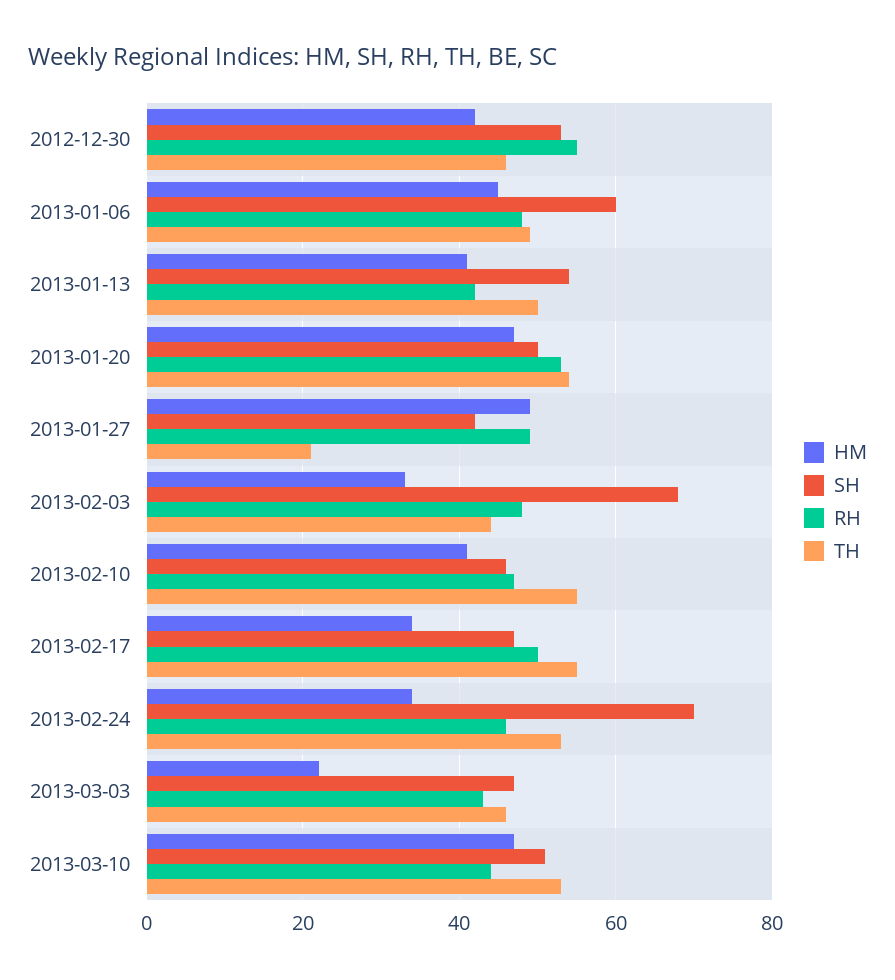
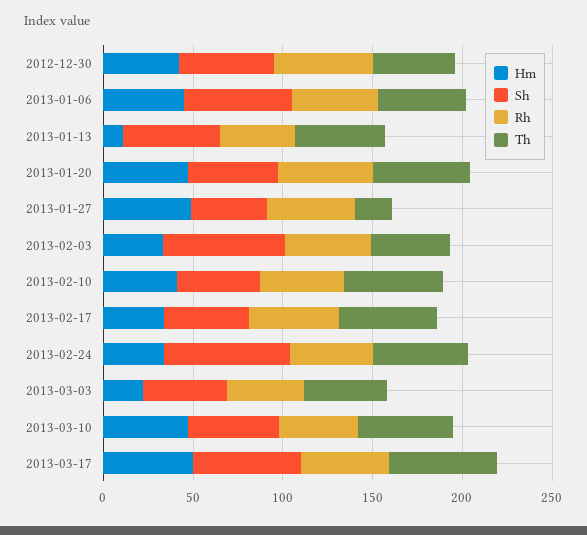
HM, 2013-01-13: 40 -> 10
HM, 2013-03-17: none -> 50
SH, 2013-03-17: none -> 60
RH, 2013-03-17: none -> 50
TH, 2013-03-17: none -> 60

